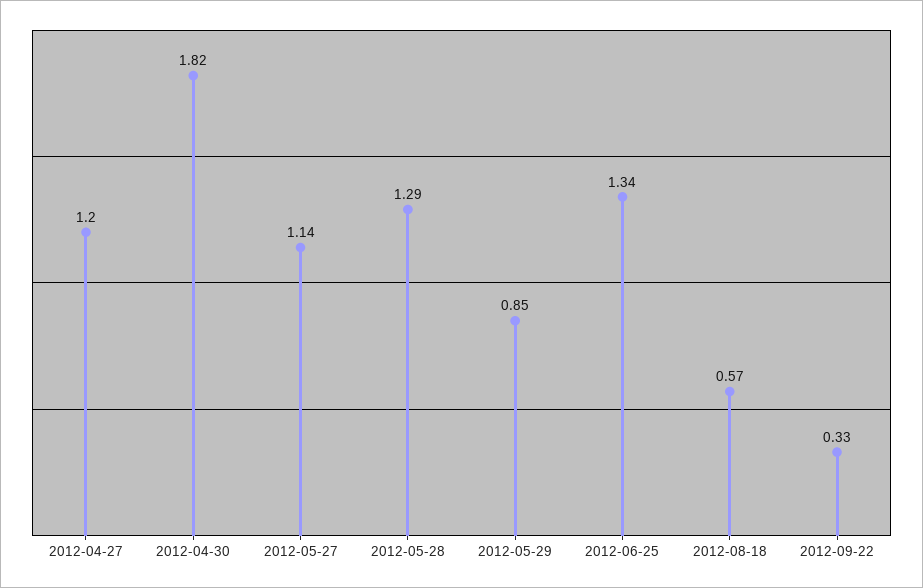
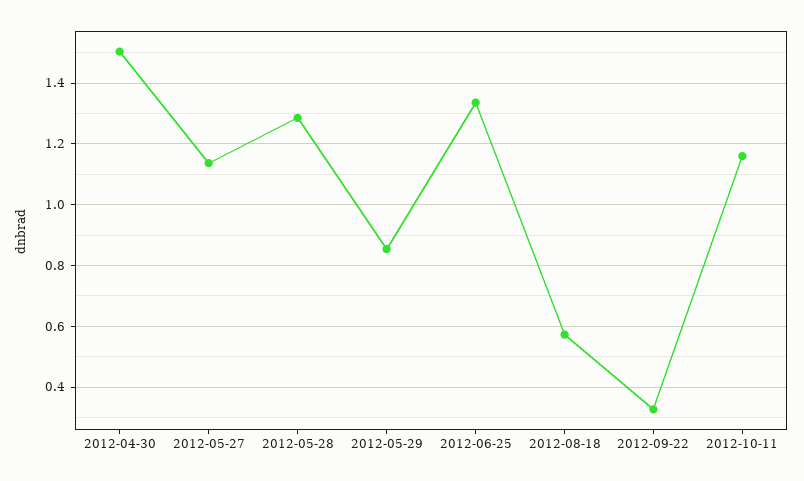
2012-04-27: 1.2 -> none
2012-04-30: 1.82 -> 1.5
2012-10-11: none -> 1.16

